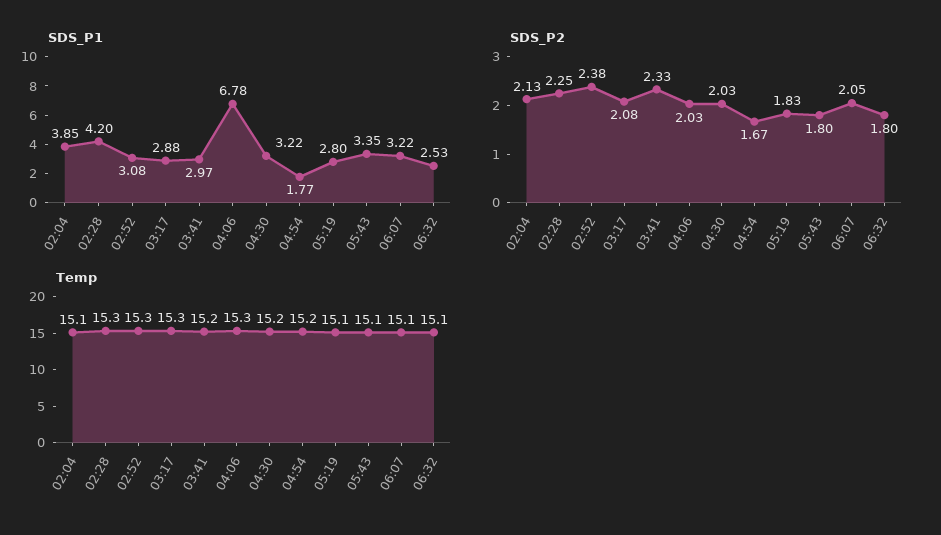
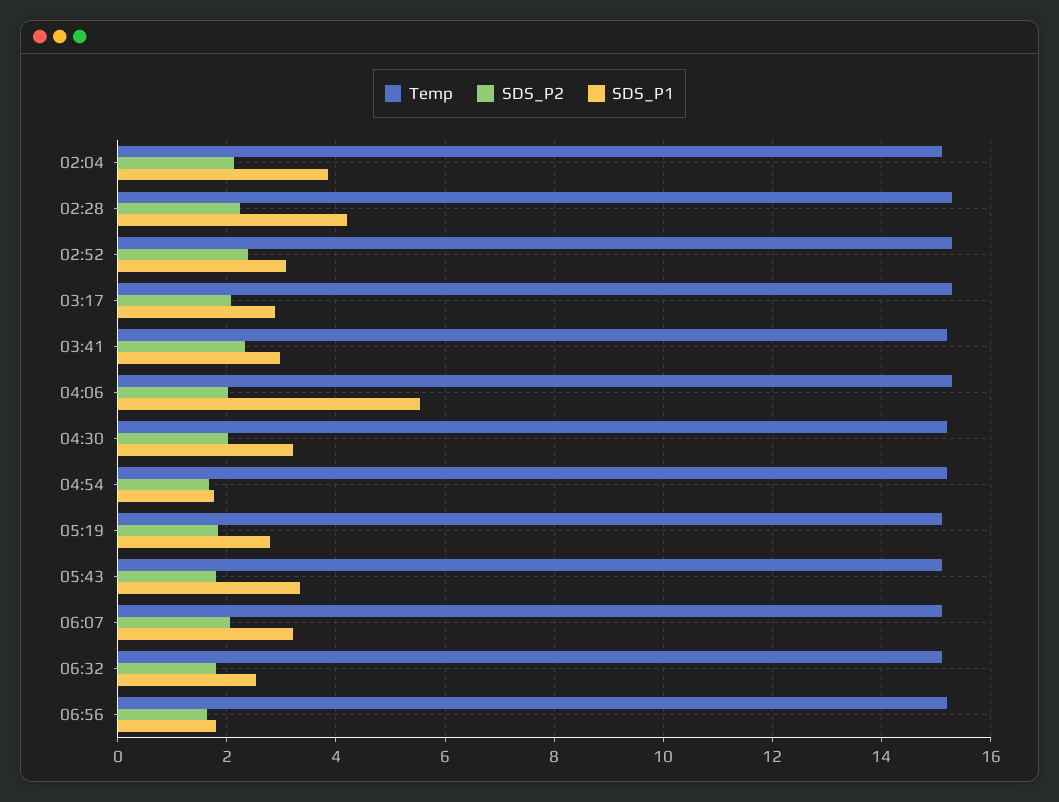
SDS_P1, 04:06: 6.78 -> 5.6
Temp, 06:56: none -> 15.2
SDS_P2, 06:56: none -> 1.6
SDS_P1, 06:56: none -> 1.8

